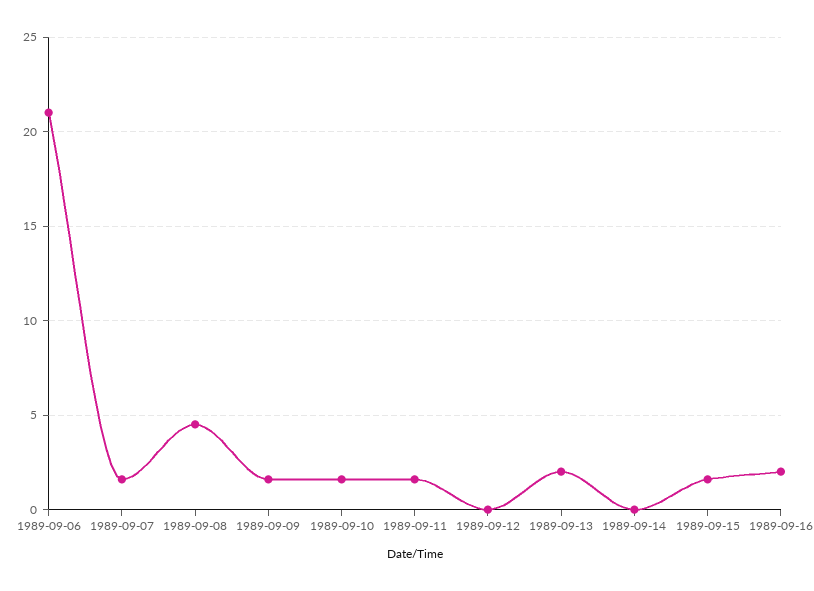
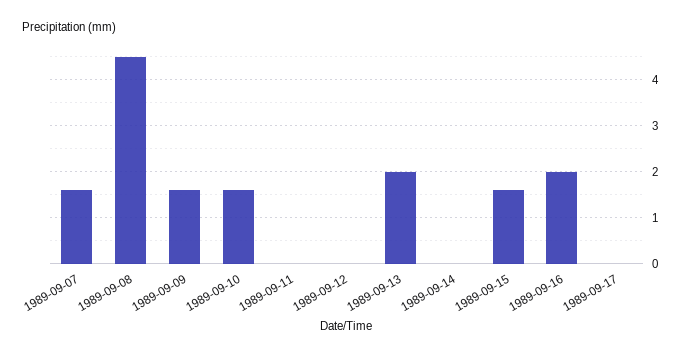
1989-09-06: 21 -> none
1989-09-11: 1.5 -> 0
1989-09-17: none -> 0

